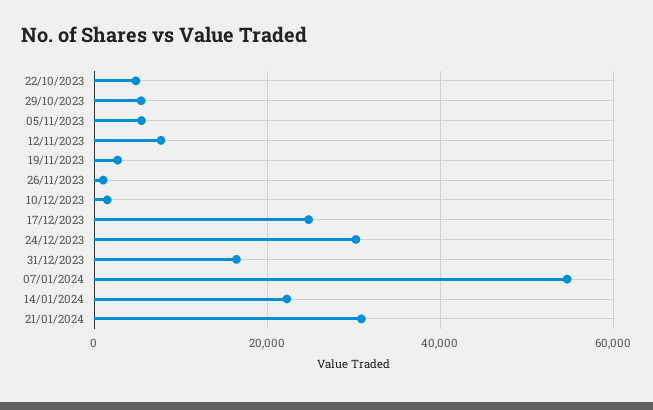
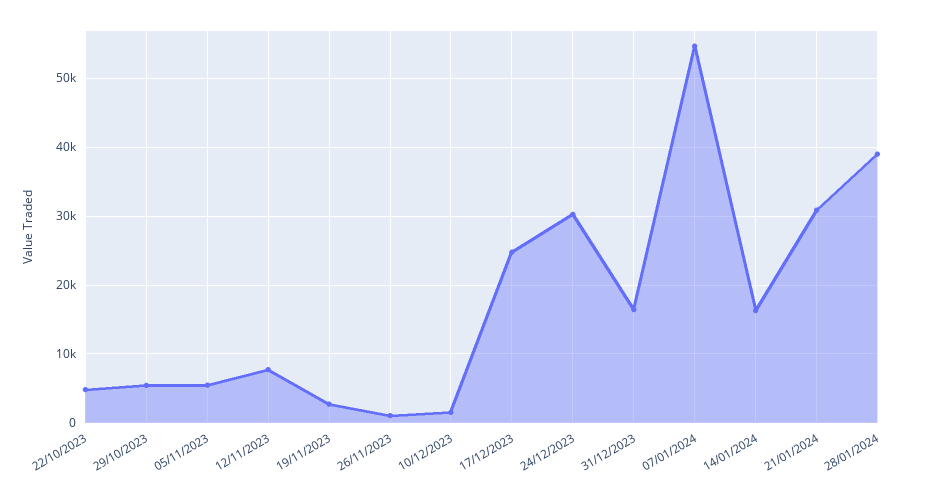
14/01/2024: 22000 -> 16000
28/01/2024: none -> 39000

